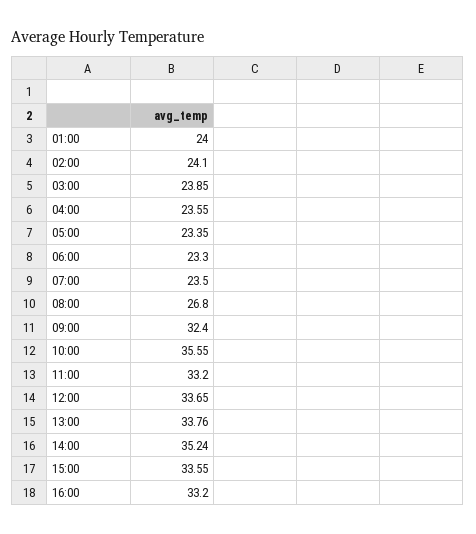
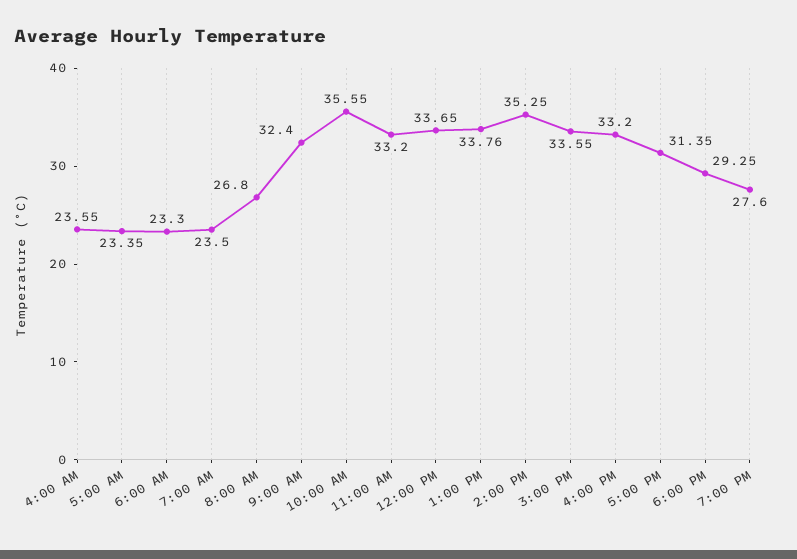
01:00: 24 -> none
02:00: 24.1 -> none
03:00: 23.85 -> none
14:00: 35.24 -> 35.25
5:00 PM: none -> 31.35
6:00 PM: none -> 29.25
7:00 PM: none -> 27.6

